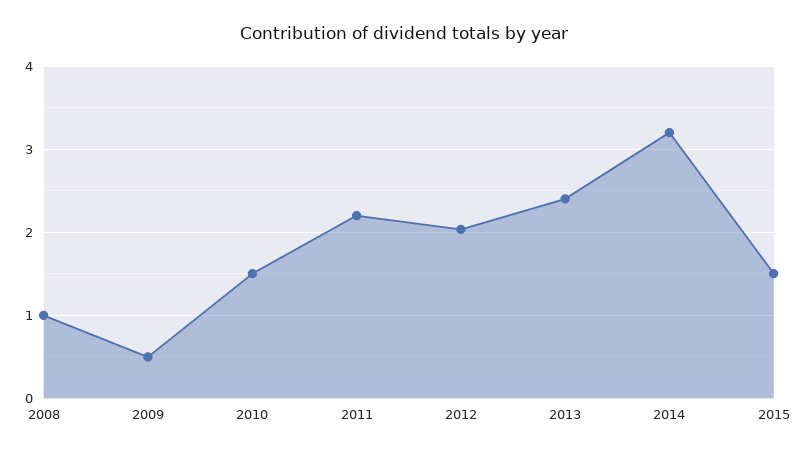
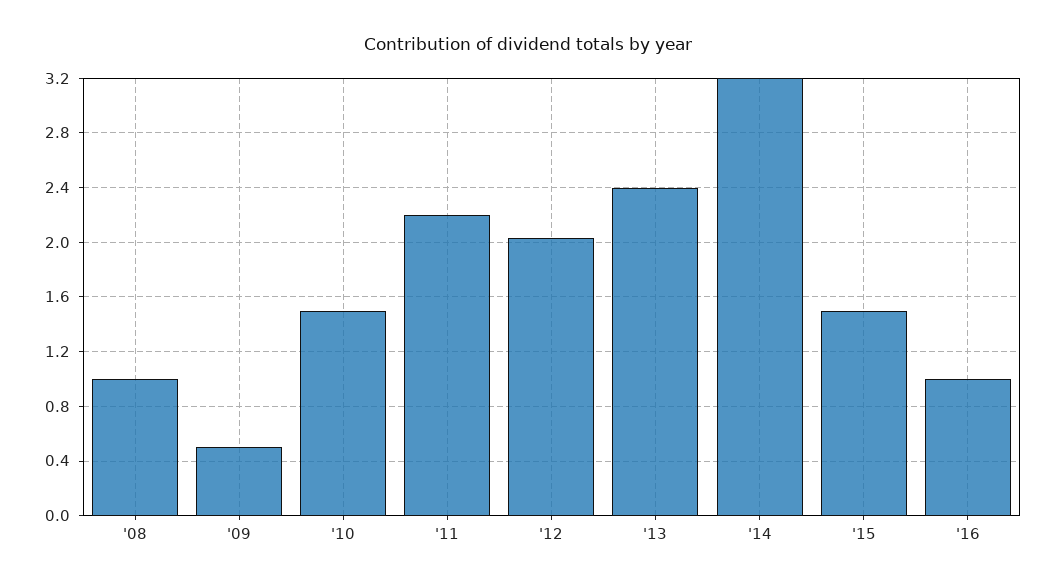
'16: none -> 1

